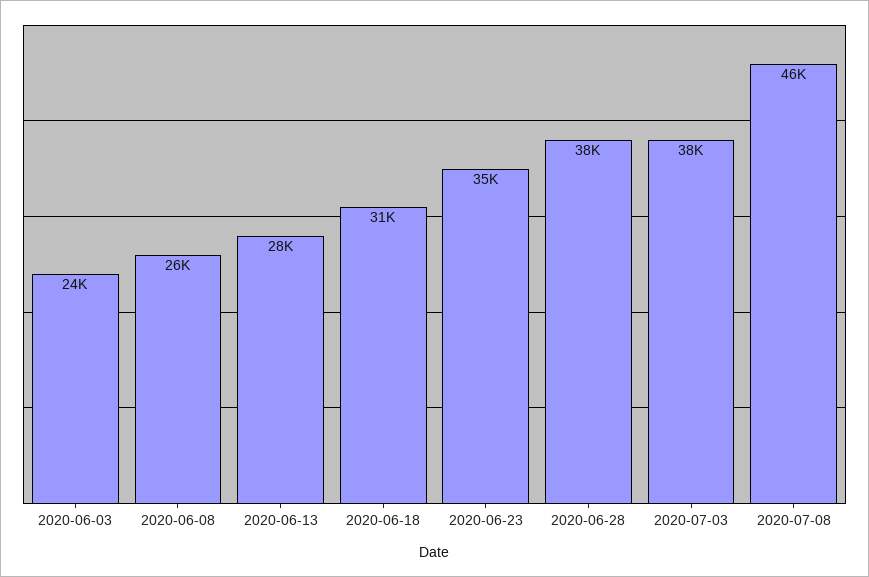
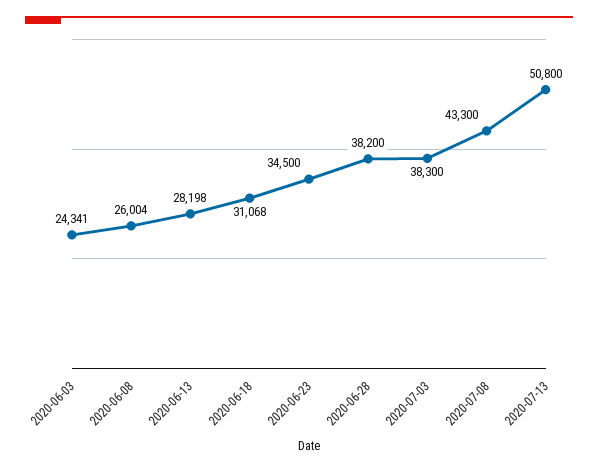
2020-07-08: 46000 -> 43300
2020-07-13: none -> 50800

